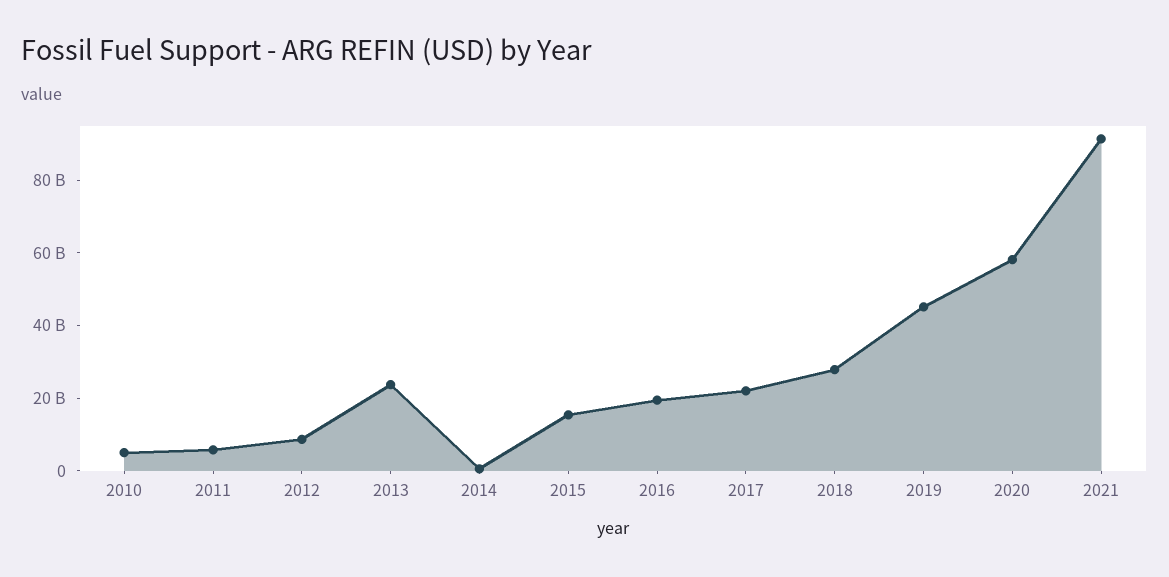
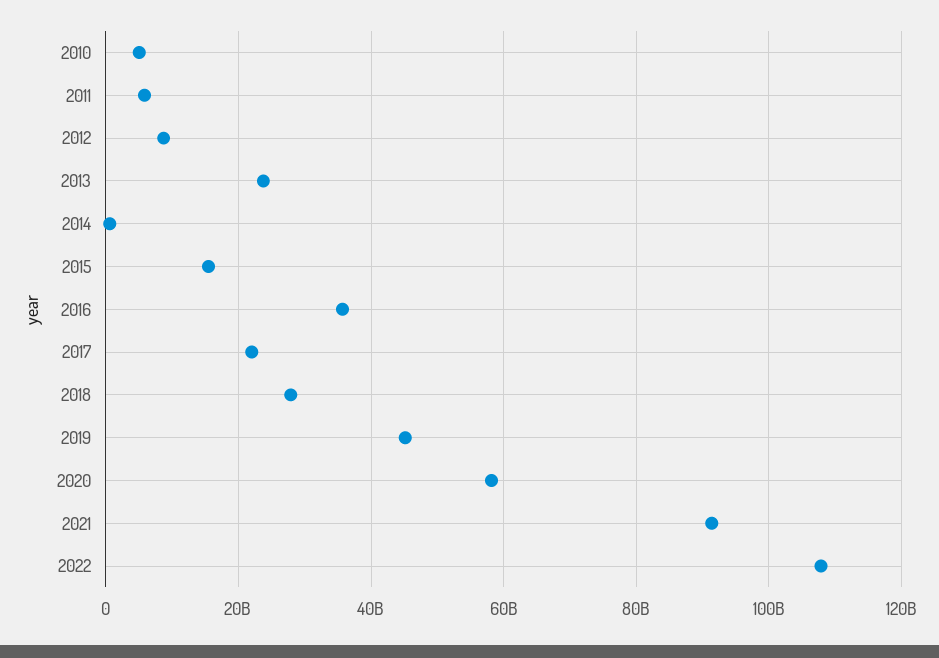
2016: 20000000000 -> 36000000000
2022: none -> 108000000000

